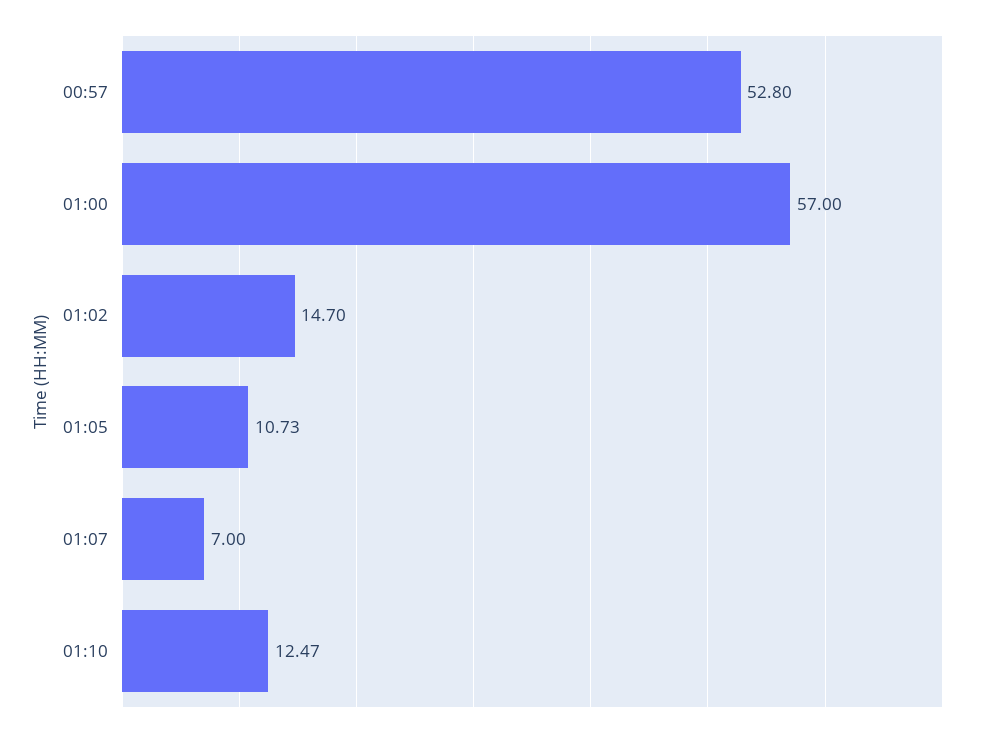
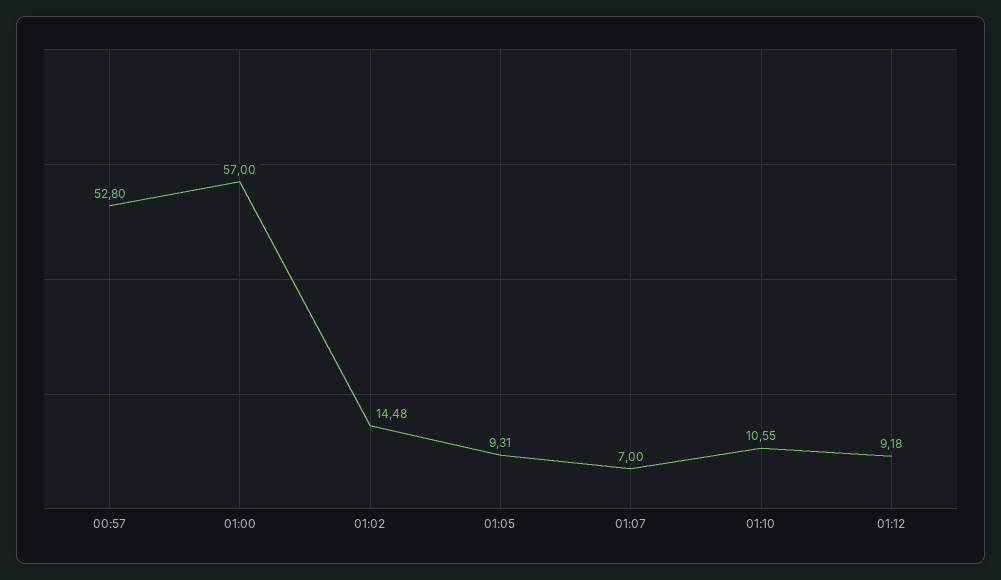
01:02: 14.7 -> 14.48
01:05: 10.73 -> 9.31
01:10: 12.47 -> 10.55
01:12: none -> 9.18

